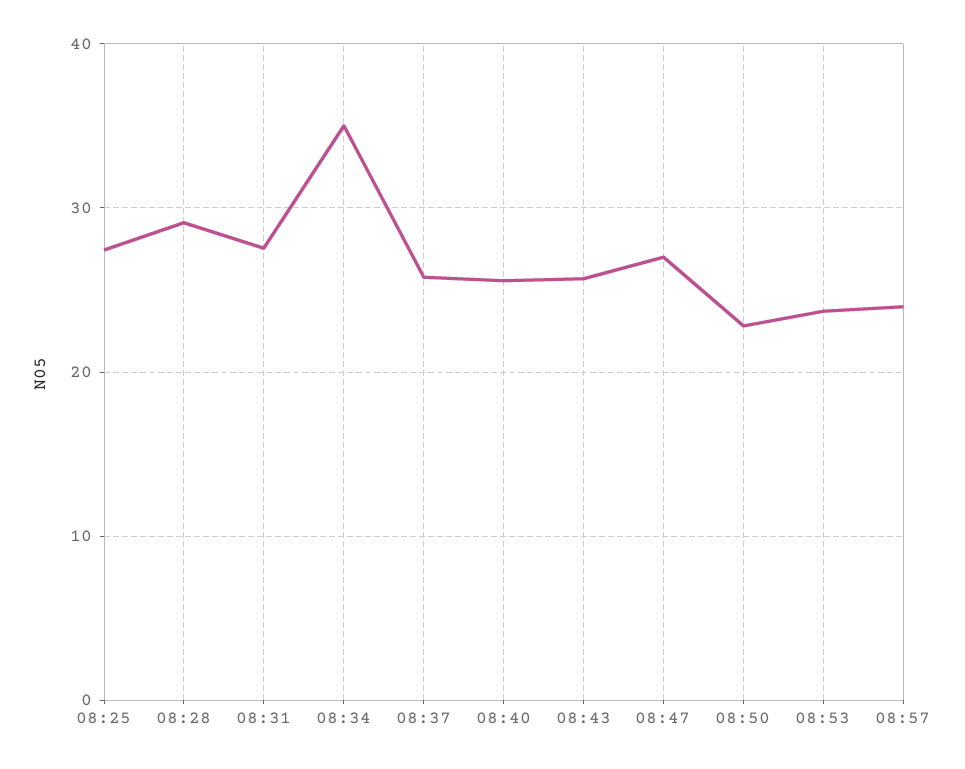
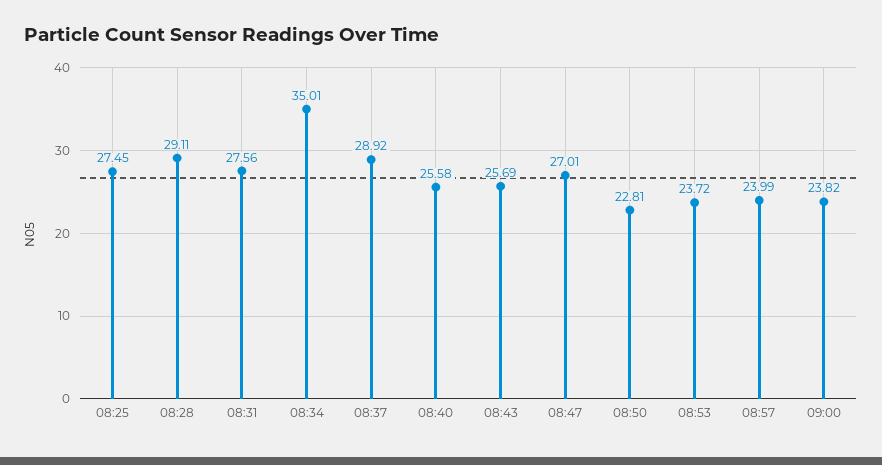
08:37: 26 -> 28.92
09:00: none -> 23.82

